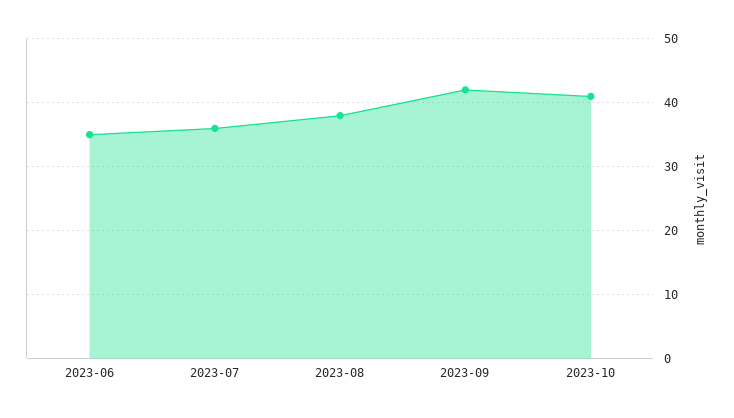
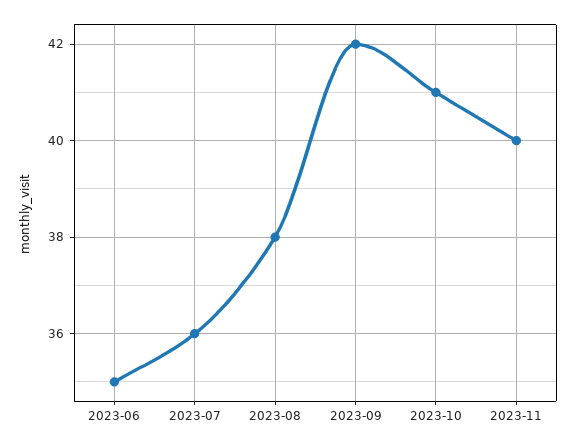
2023-11: none -> 40

